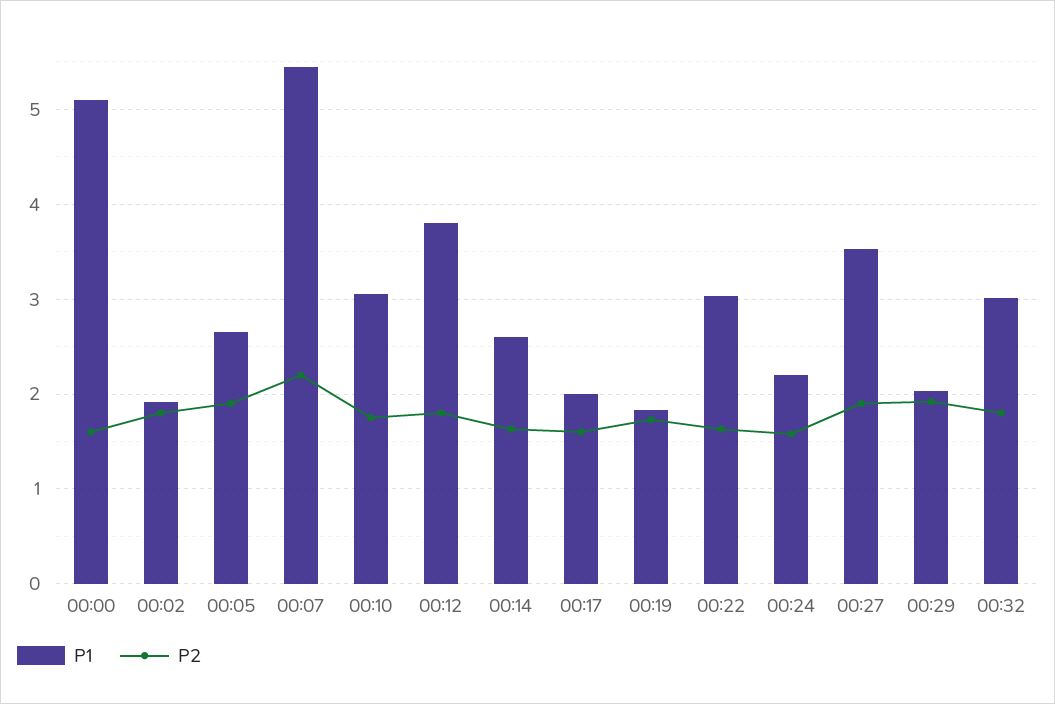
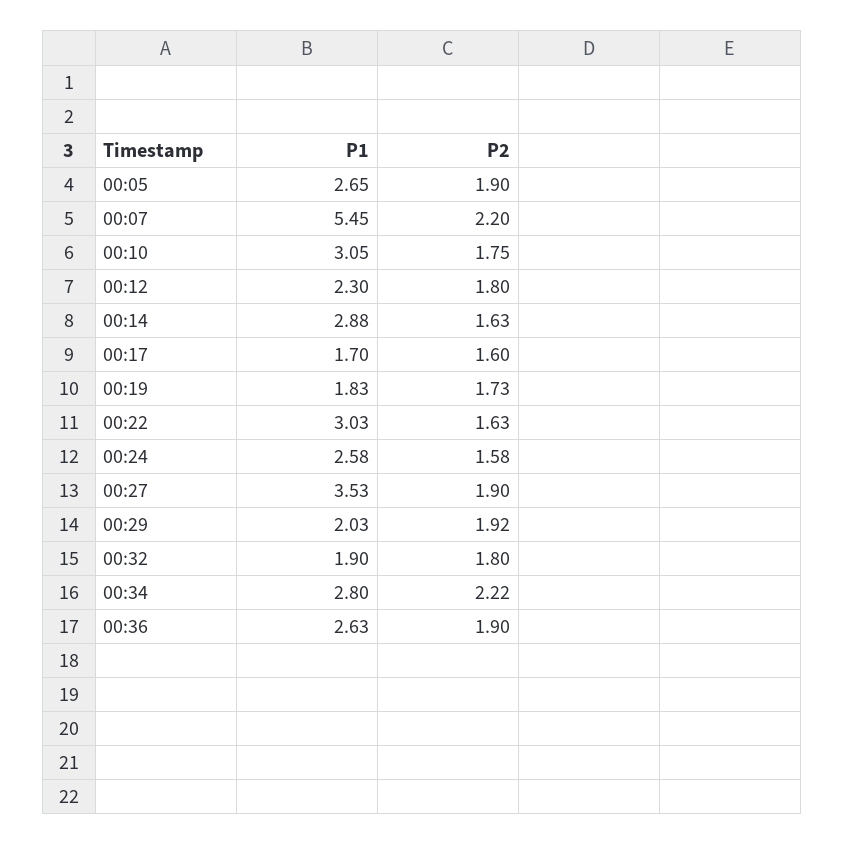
P1, 00:00: 5.1 -> none
P2, 00:00: 1.6 -> none
P1, 00:02: 1.9 -> none
P2, 00:02: 1.8 -> none
P1, 00:12: 3.8 -> 2.3
P1, 00:14: 2.6 -> 2.88
P1, 00:17: 2 -> 1.7
P1, 00:24: 2.2 -> 2.58
P1, 00:32: 3 -> 1.9
P1, 00:34: none -> 2.8
P2, 00:34: none -> 2.22
P1, 00:36: none -> 2.63
P2, 00:36: none -> 1.9

